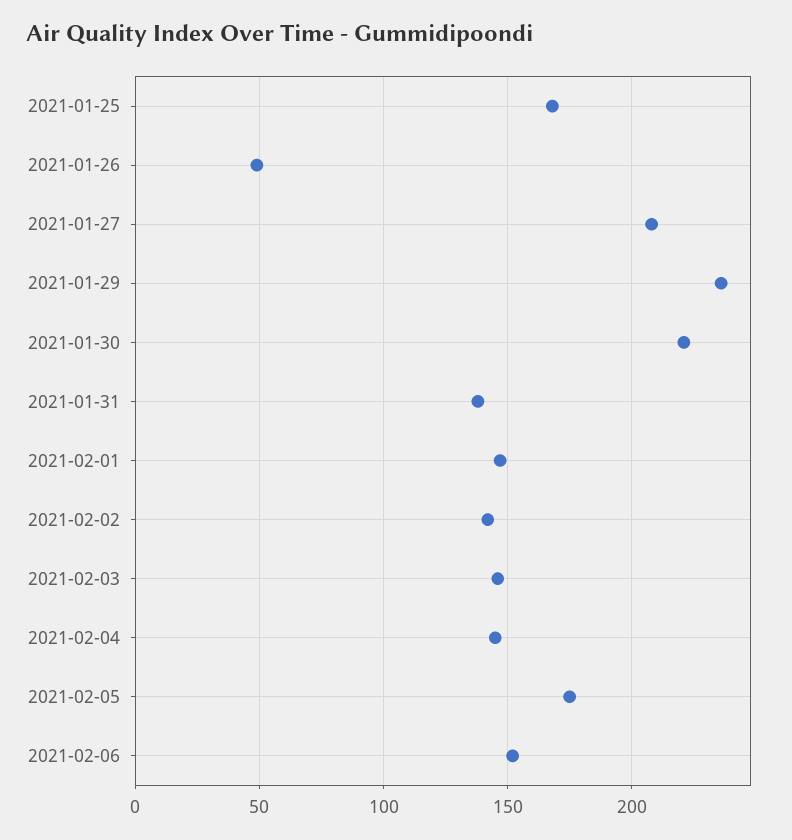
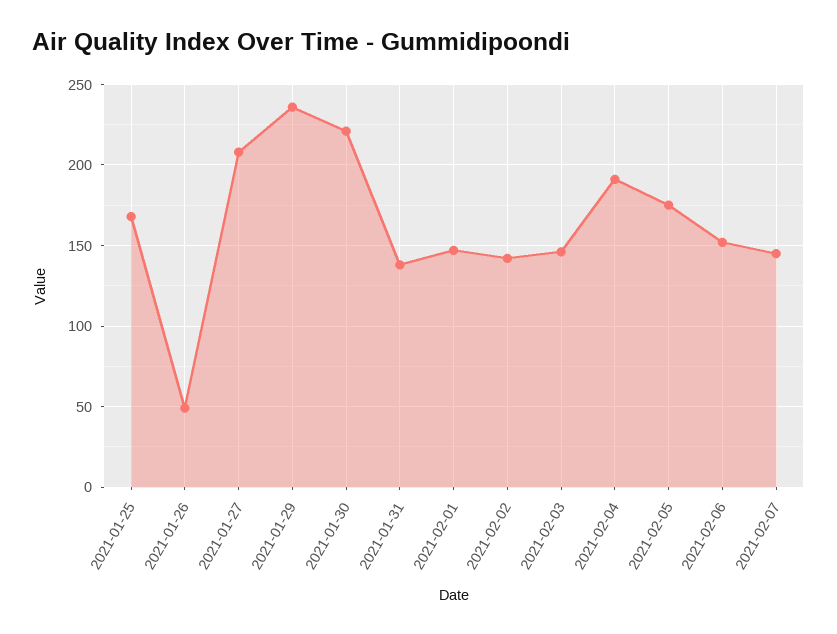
2021-02-04: 145 -> 190
2021-02-07: none -> 145

